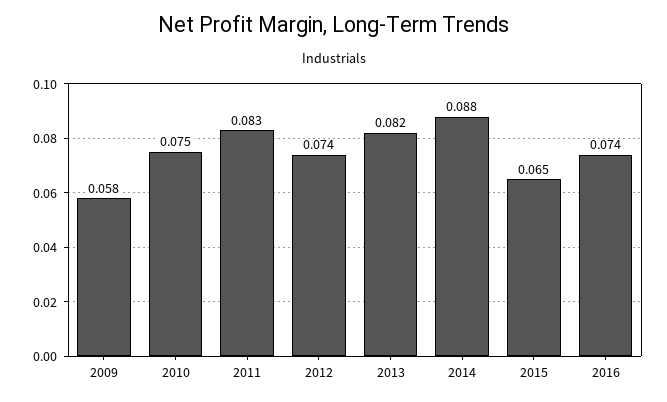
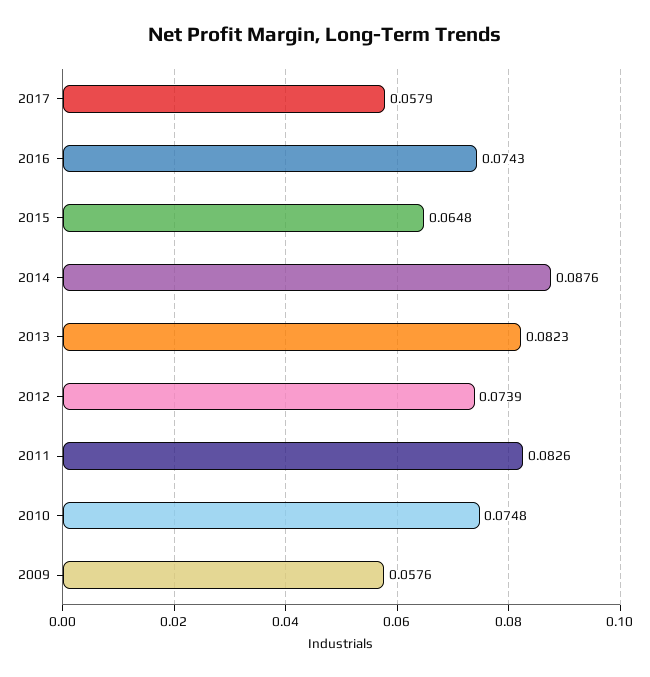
2017: none -> 0.0579

